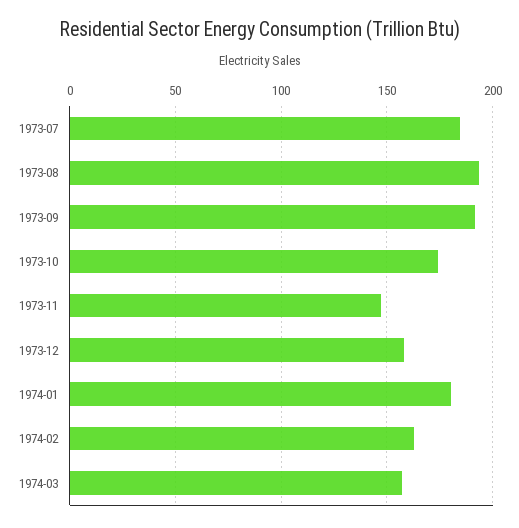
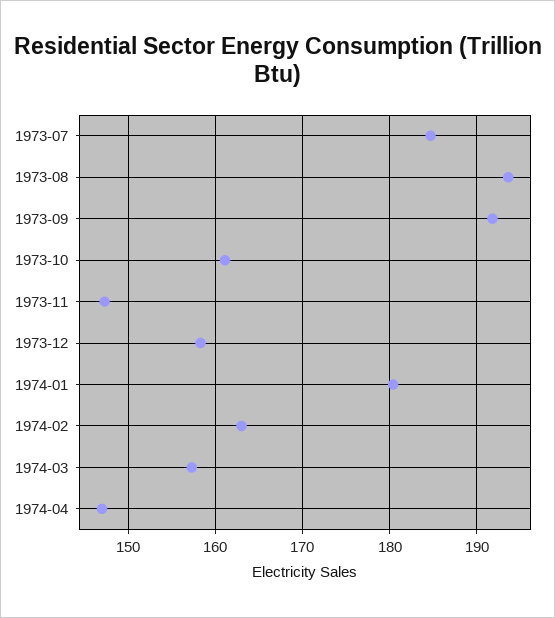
1973-10: 175 -> 161
1974-04: none -> 147

